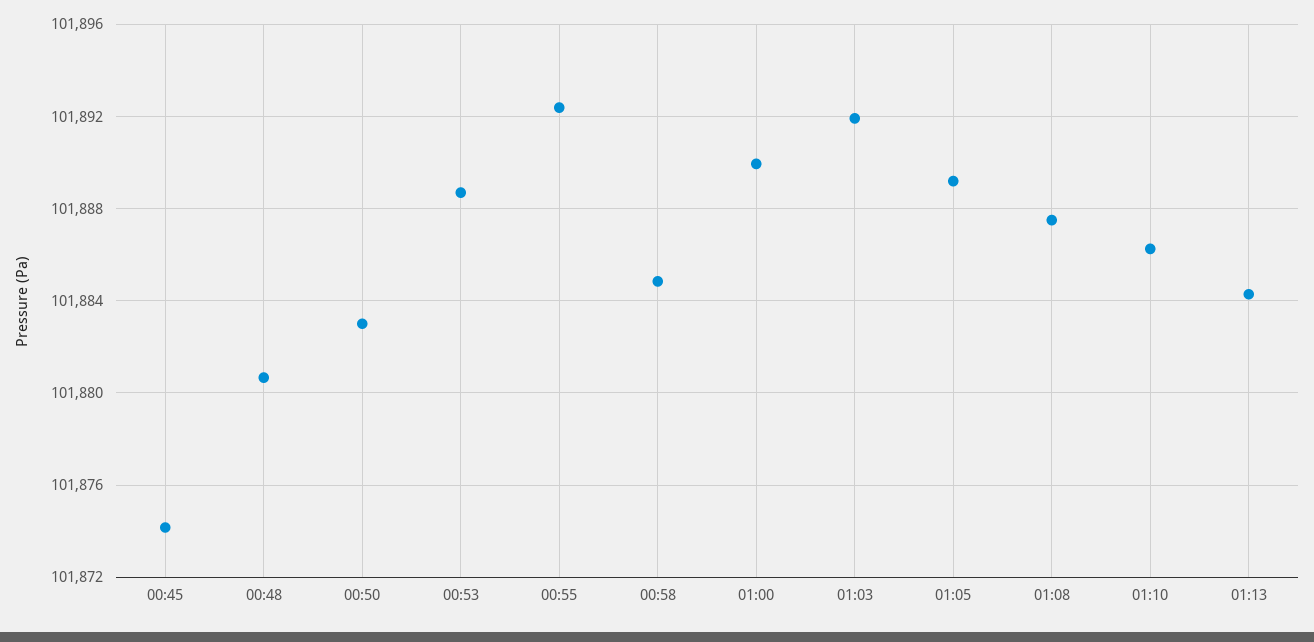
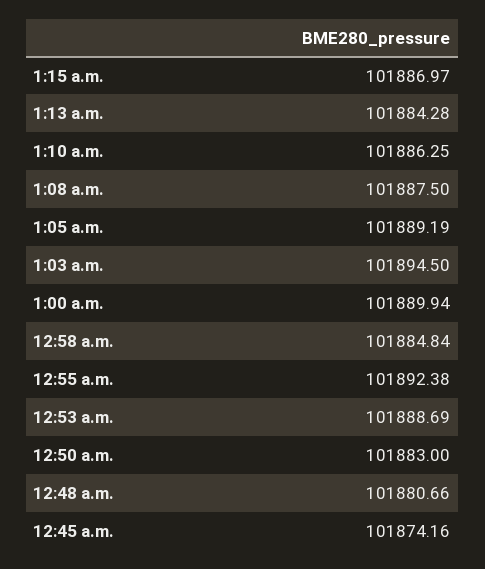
01:03: 101892 -> 101894.5
1:15 a.m.: none -> 101886.97

